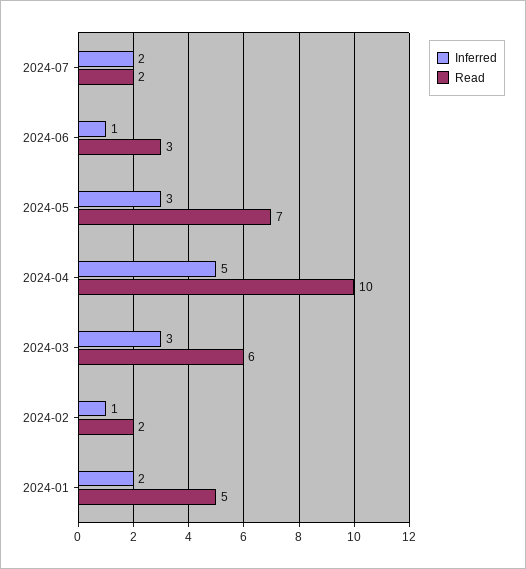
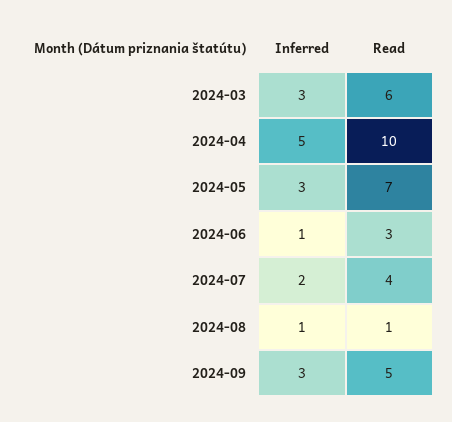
Read, 2024-07: 2 -> 4
Inferred, 2024-02: 1 -> none
Read, 2024-02: 2 -> none
Inferred, 2024-01: 2 -> none
Read, 2024-01: 5 -> none
Inferred, 2024-08: none -> 1
Read, 2024-08: none -> 1
Inferred, 2024-09: none -> 3
Read, 2024-09: none -> 5

